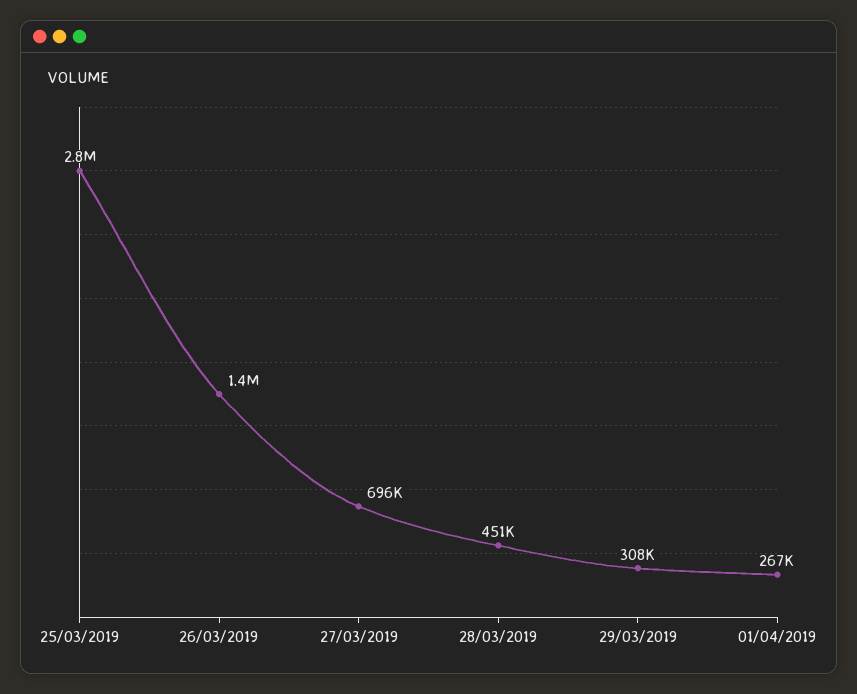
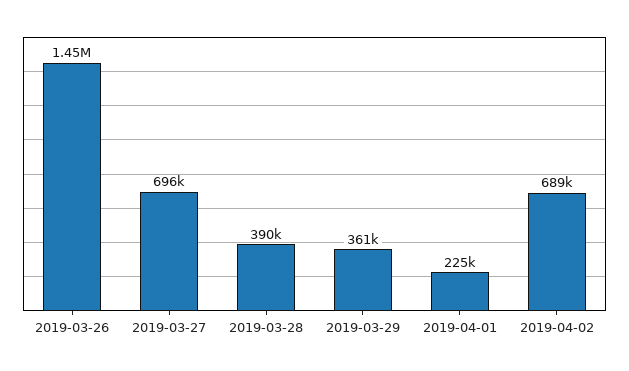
25/03/2019: 2800000 -> none
28/03/2019: 451000 -> 390000
29/03/2019: 308000 -> 361000
01/04/2019: 267000 -> 225000
2019-04-02: none -> 689000

